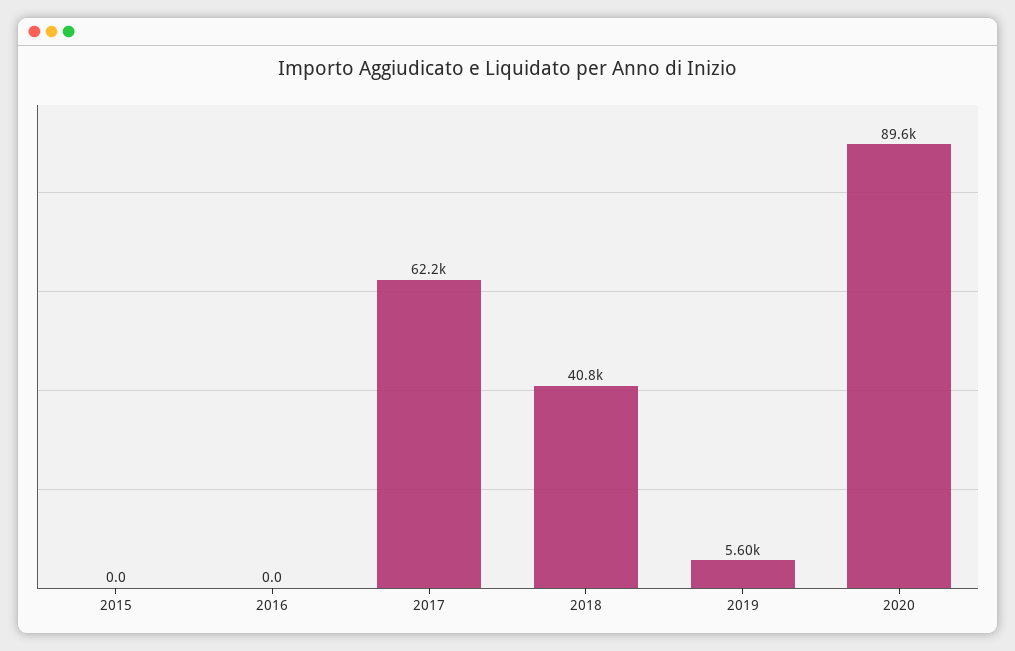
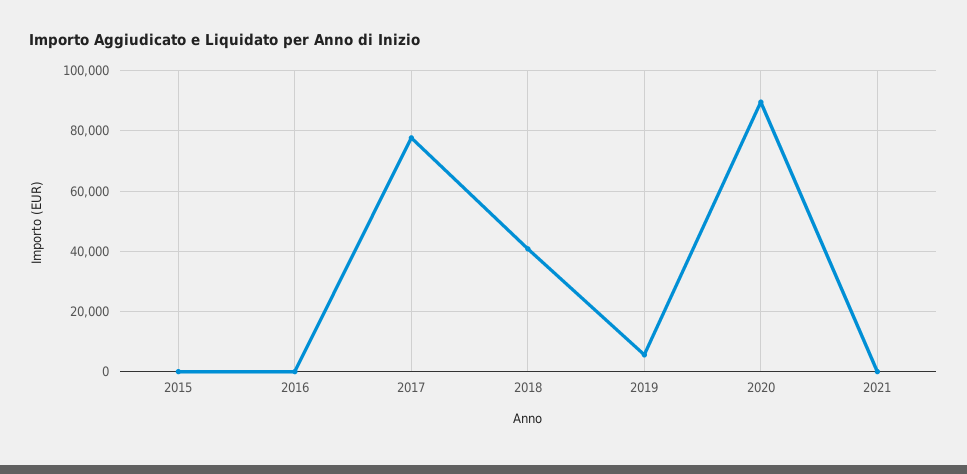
2017: 62200 -> 78000
2021: none -> 0

